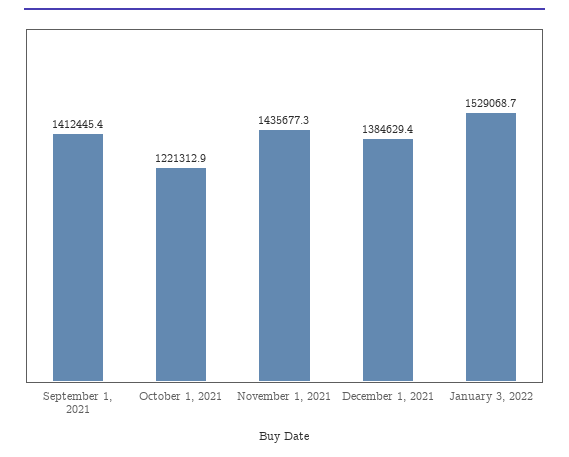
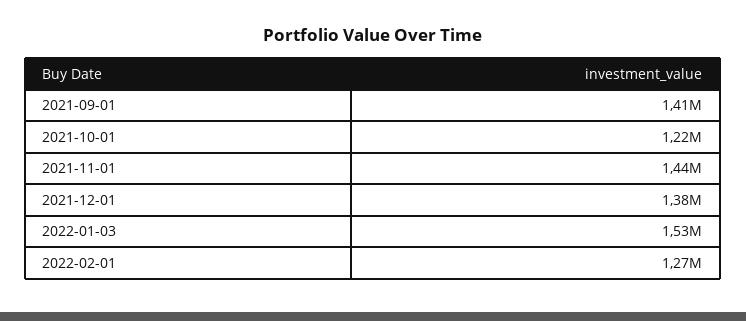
2022-02-01: none -> 1270000

